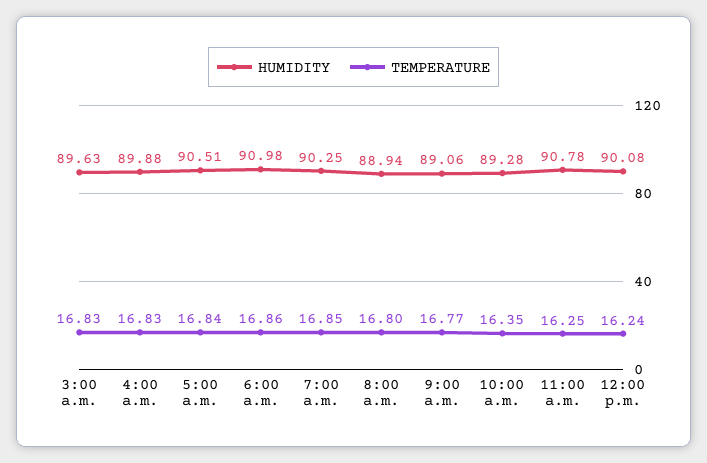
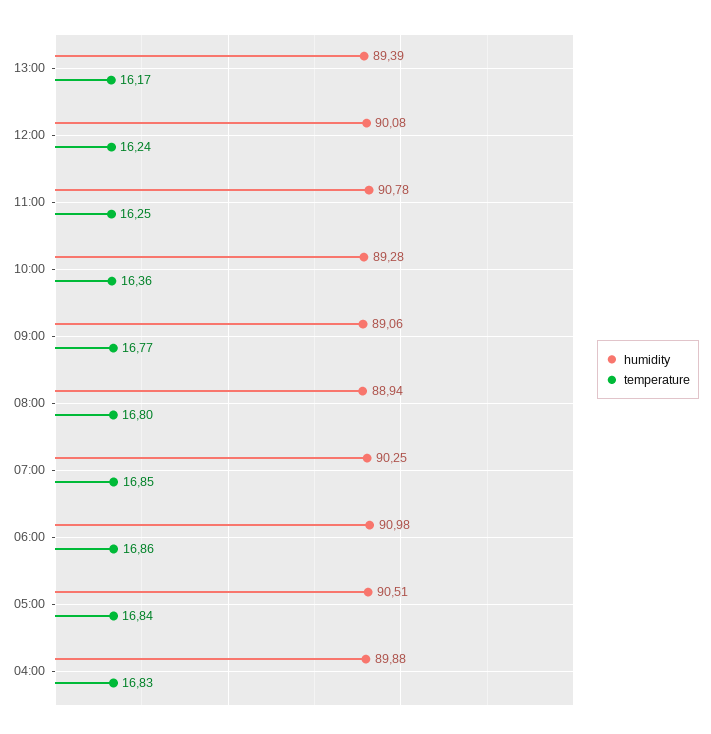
HUMIDITY, 3:00 a.m.: 89.63 -> none
TEMPERATURE, 3:00 a.m.: 16.83 -> none
TEMPERATURE, 10:00 a.m.: 16.35 -> 16.36
HUMIDITY, 13:00: none -> 89.39
TEMPERATURE, 13:00: none -> 16.17

